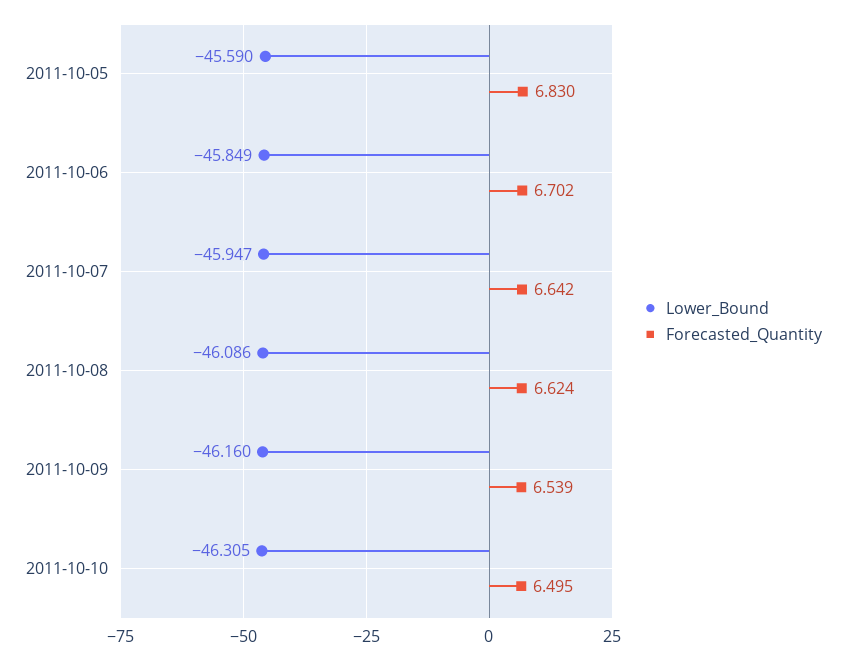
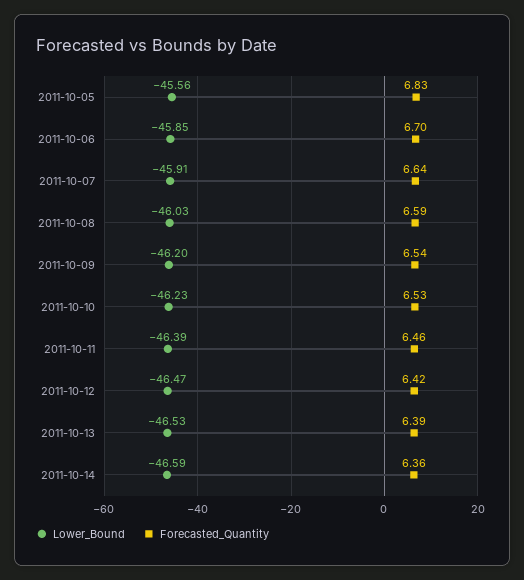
Lower_Bound, 2011-10-05: -45.59 -> -45.56
Lower_Bound, 2011-10-07: -45.947 -> -45.91
Lower_Bound, 2011-10-08: -46.086 -> -46.03
Forecasted_Quantity, 2011-10-08: 6.624 -> 6.59
Lower_Bound, 2011-10-09: -46.16 -> -46.2
Lower_Bound, 2011-10-10: -46.305 -> -46.23
Forecasted_Quantity, 2011-10-10: 6.495 -> 6.53
Lower_Bound, 2011-10-11: none -> -46.39
Forecasted_Quantity, 2011-10-11: none -> 6.46
Lower_Bound, 2011-10-12: none -> -46.47
Forecasted_Quantity, 2011-10-12: none -> 6.42
Lower_Bound, 2011-10-13: none -> -46.53
Forecasted_Quantity, 2011-10-13: none -> 6.39
Lower_Bound, 2011-10-14: none -> -46.59
Forecasted_Quantity, 2011-10-14: none -> 6.36

